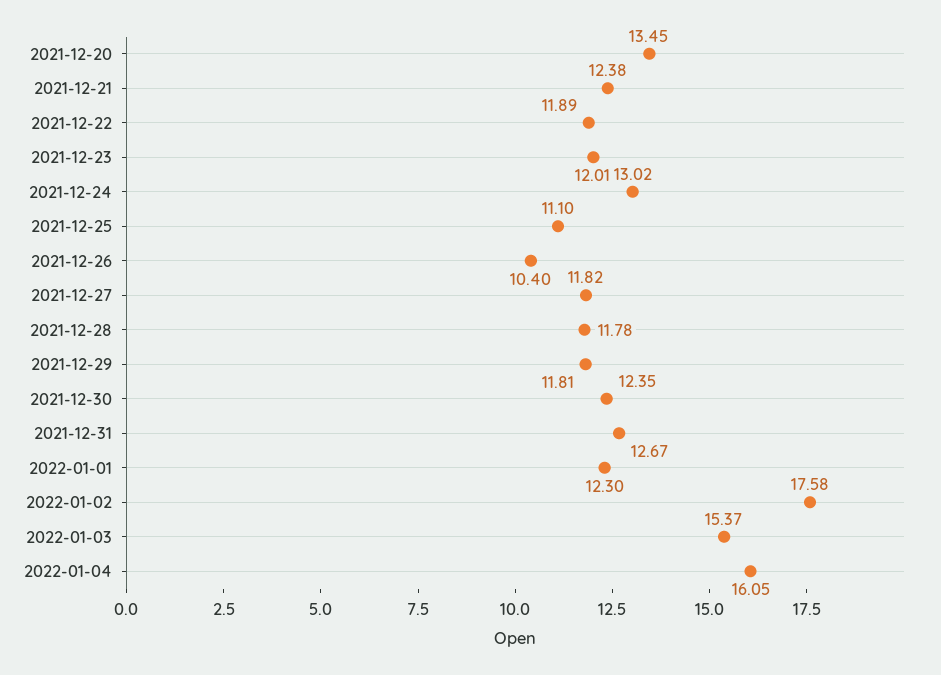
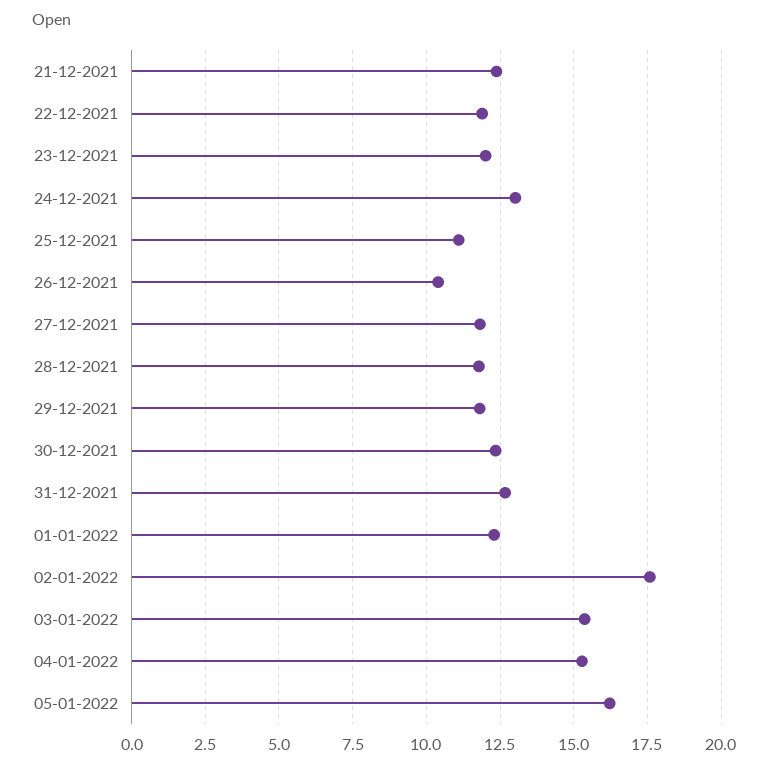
2021-12-20: 13.45 -> none
2022-01-04: 16.05 -> 15.25
05-01-2022: none -> 16.25

